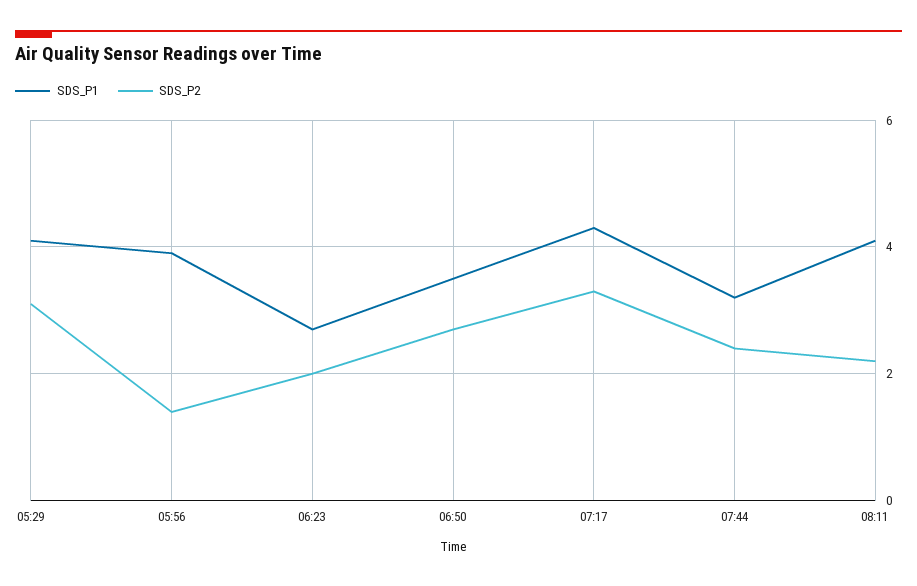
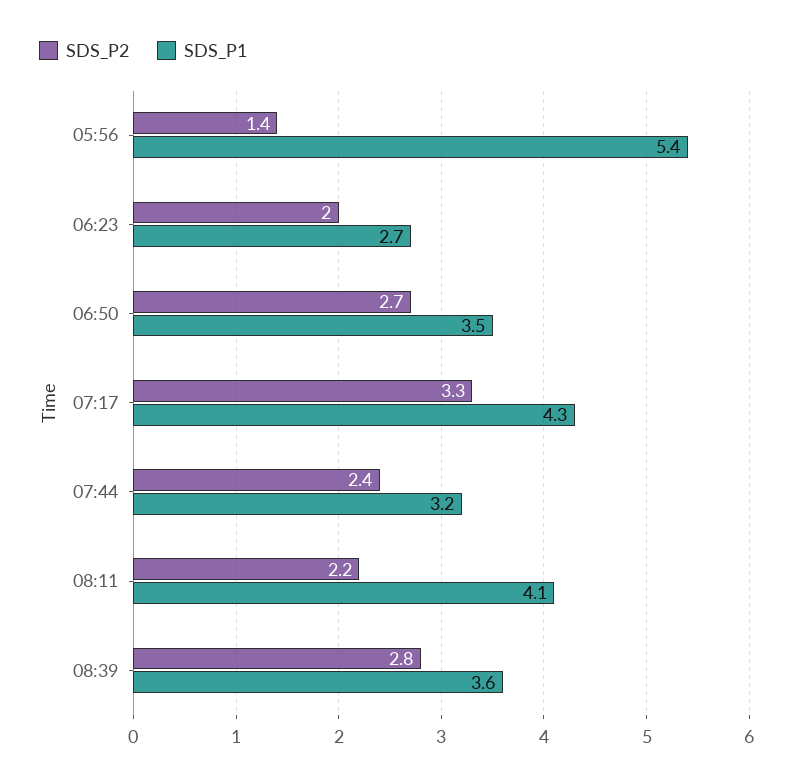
SDS_P1, 05:29: 4 -> none
SDS_P2, 05:29: 3 -> none
SDS_P1, 05:56: 4 -> 5.4
SDS_P2, 08:39: none -> 2.8
SDS_P1, 08:39: none -> 3.6

